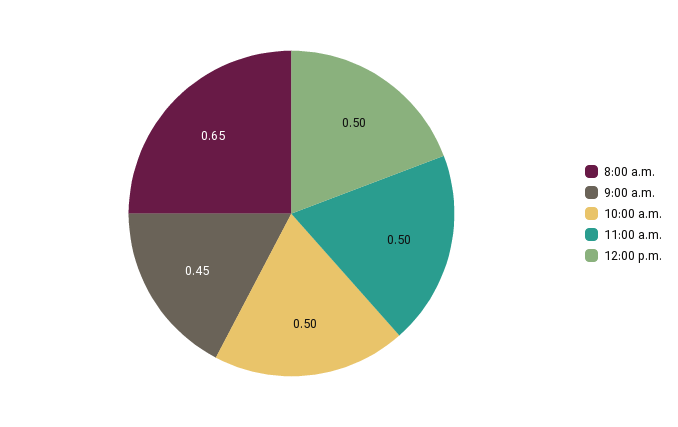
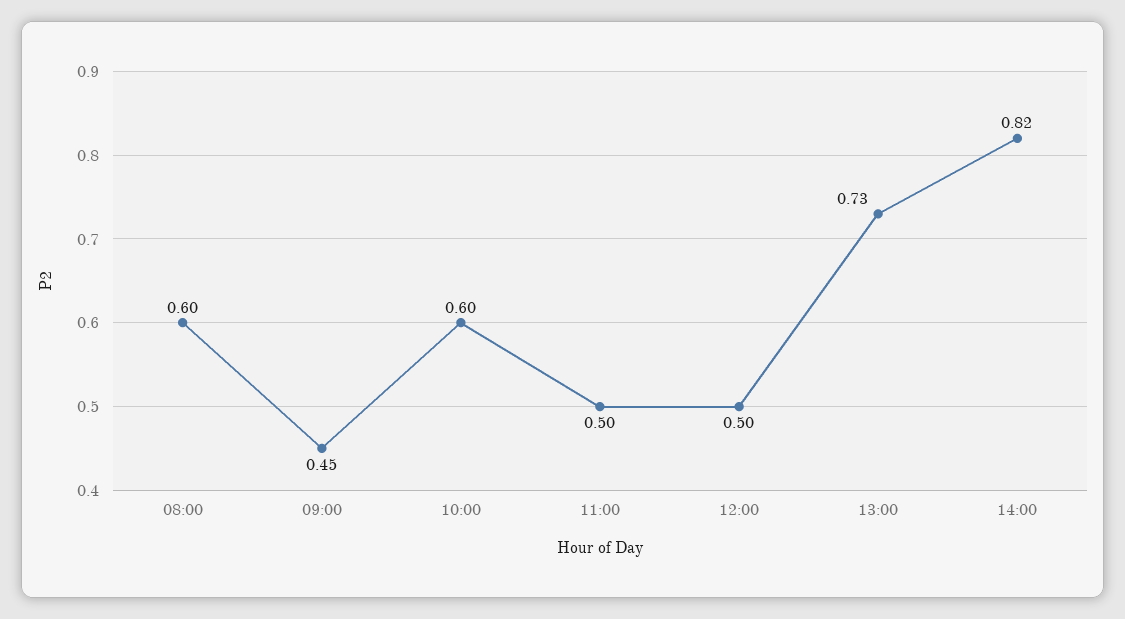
8:00 a.m.: 0.65 -> 0.6
10:00 a.m.: 0.5 -> 0.6
13:00: none -> 0.73
14:00: none -> 0.82

